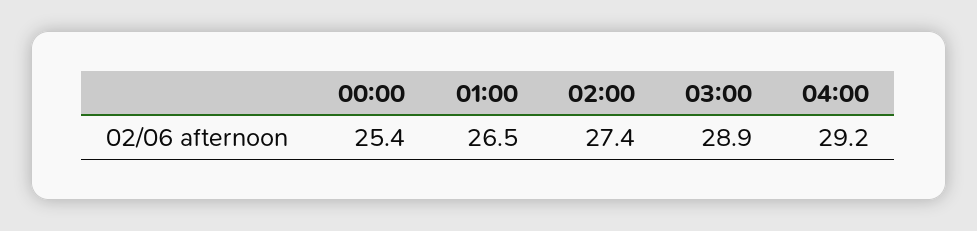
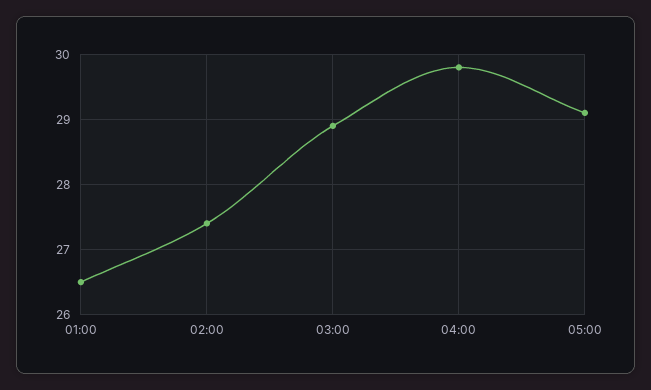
00:00: 25.4 -> none
04:00: 29.2 -> 29.8
05:00: none -> 29.1

